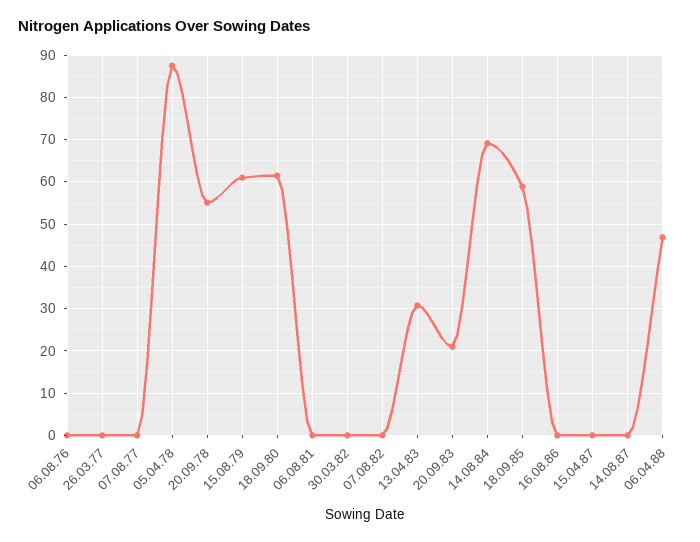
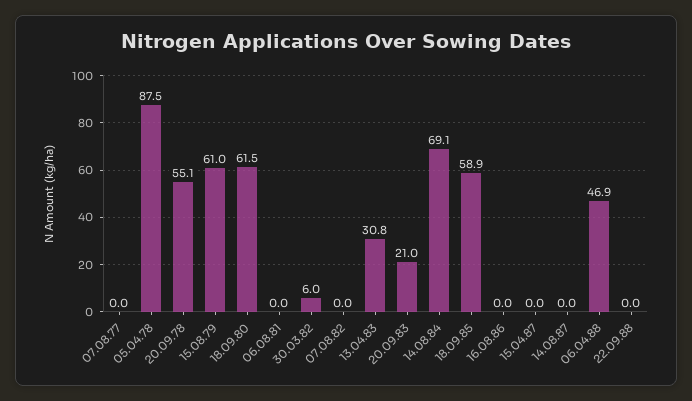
06.08.76: 0 -> none
26.03.77: 0 -> none
30.03.82: 0 -> 6
22.09.88: none -> 0

